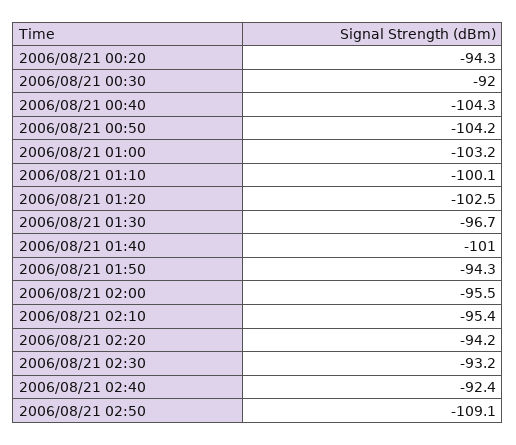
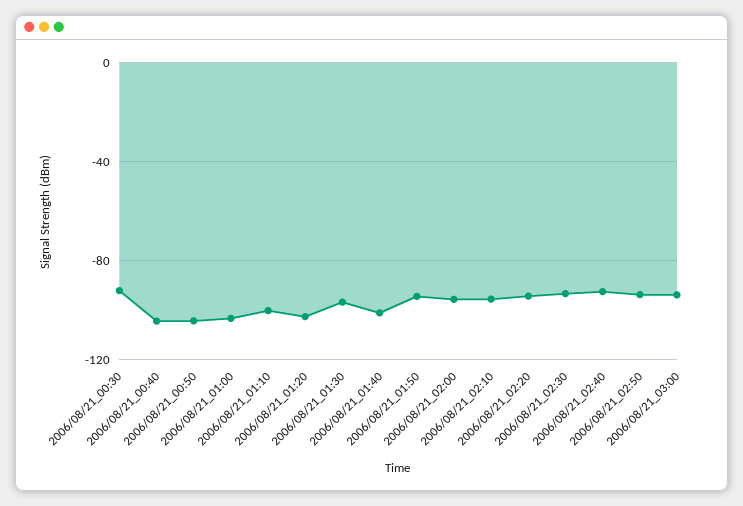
2006/08/21 00:20: -94.3 -> none
2006/08/21 02:50: -109.1 -> -95
2006/08/21_03:00: none -> -95

